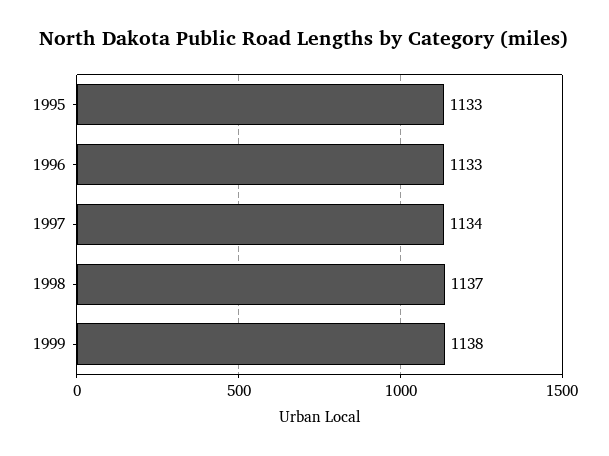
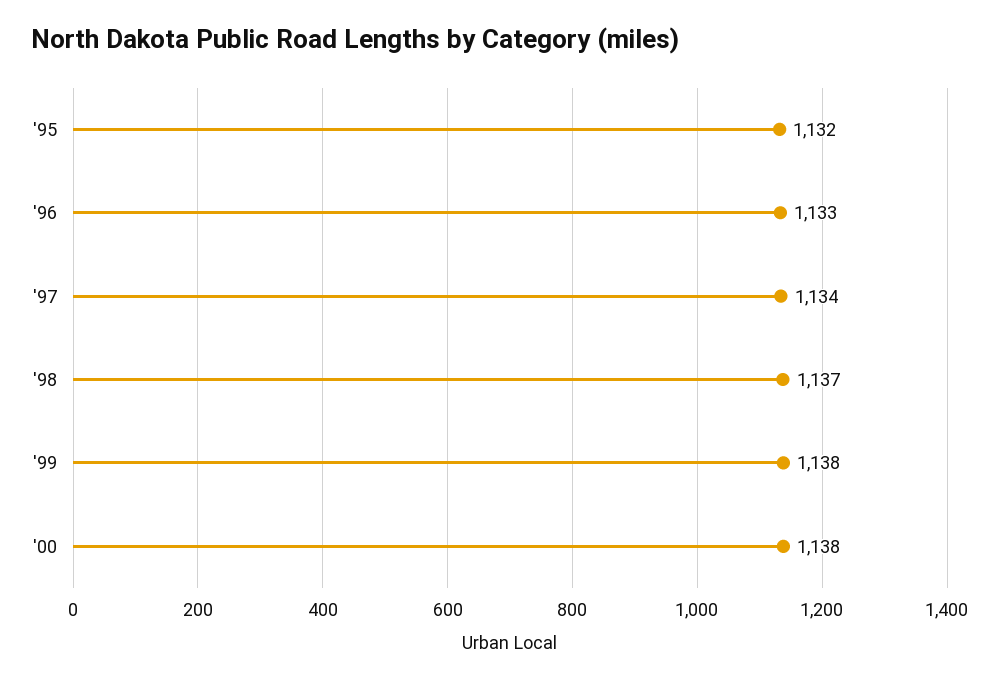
1995: 1133 -> 1132
'00: none -> 1138

